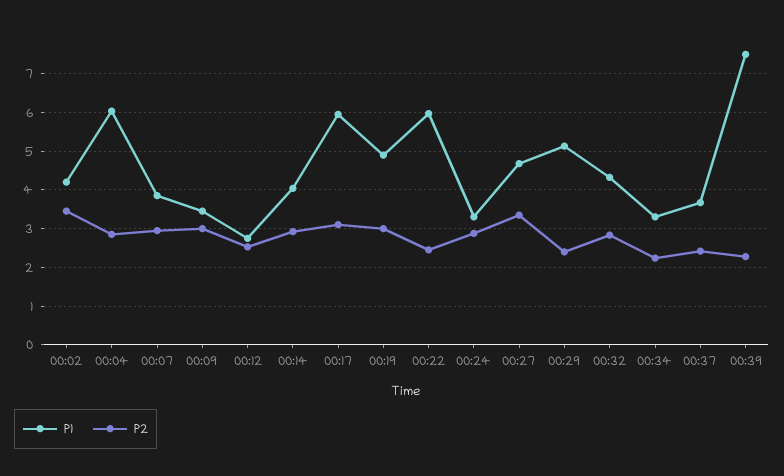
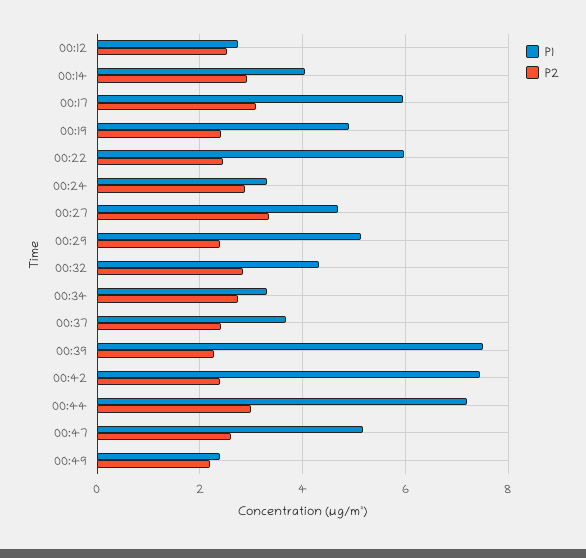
P1, 00:02: 4.2 -> none
P2, 00:02: 3.4 -> none
P1, 00:04: 6 -> none
P2, 00:04: 2.8 -> none
P1, 00:07: 3.8 -> none
P2, 00:07: 3 -> none
P1, 00:09: 3.4 -> none
P2, 00:09: 3 -> none
P2, 00:19: 3 -> 2.4
P2, 00:34: 2.2 -> 2.8
P1, 00:42: none -> 7.4
P2, 00:42: none -> 2.4
P1, 00:44: none -> 7.2
P2, 00:44: none -> 3
P1, 00:47: none -> 5.2
P2, 00:47: none -> 2.6
P1, 00:49: none -> 2.4
P2, 00:49: none -> 2.2

